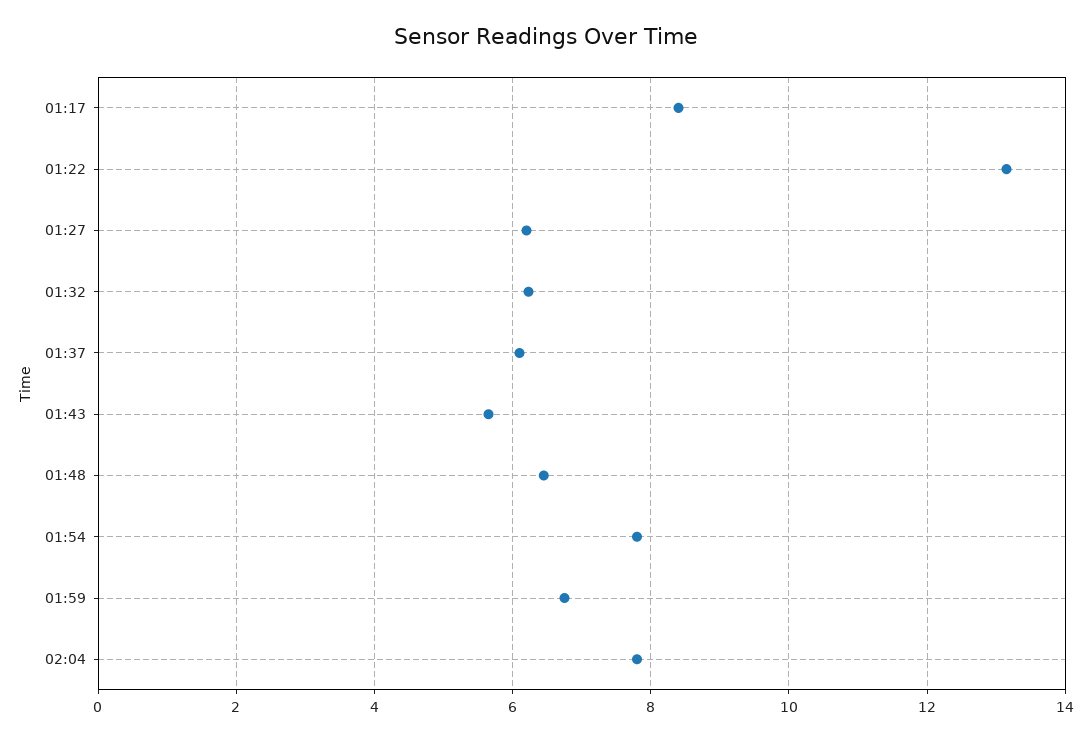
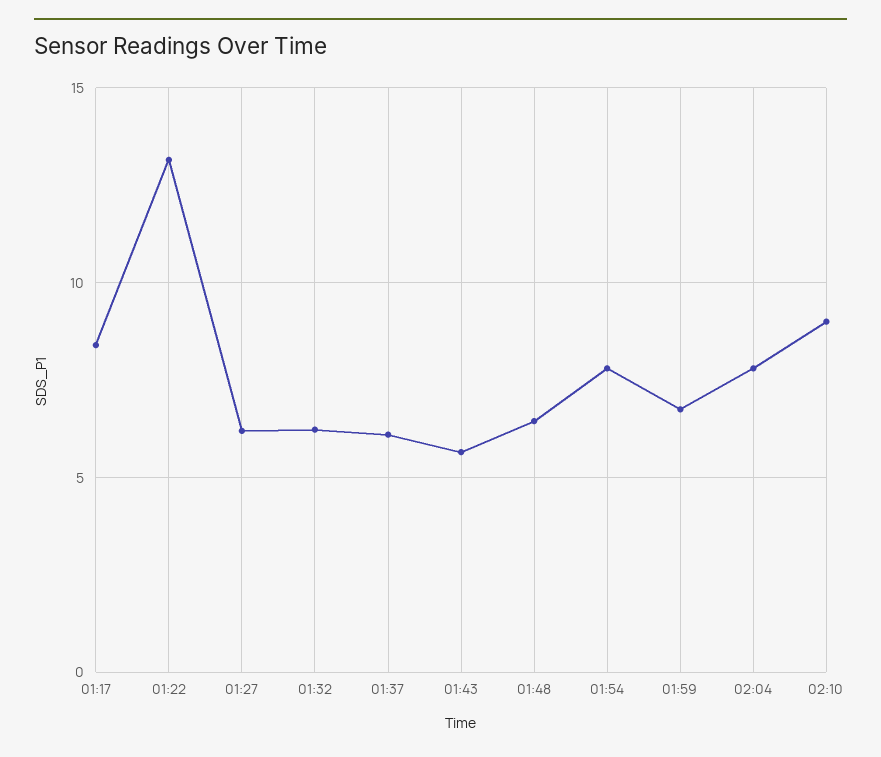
02:10: none -> 9

